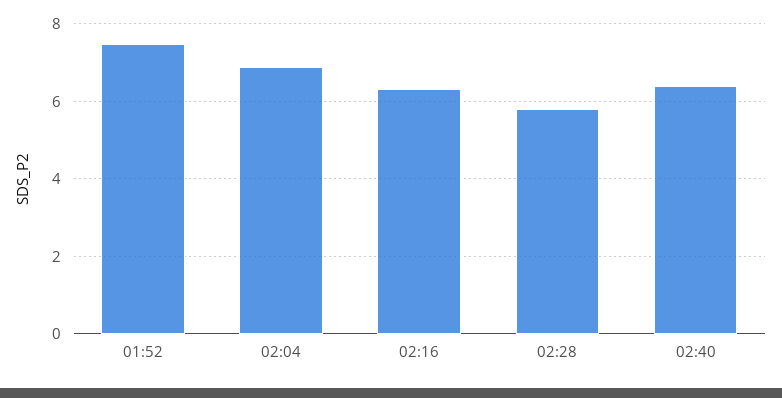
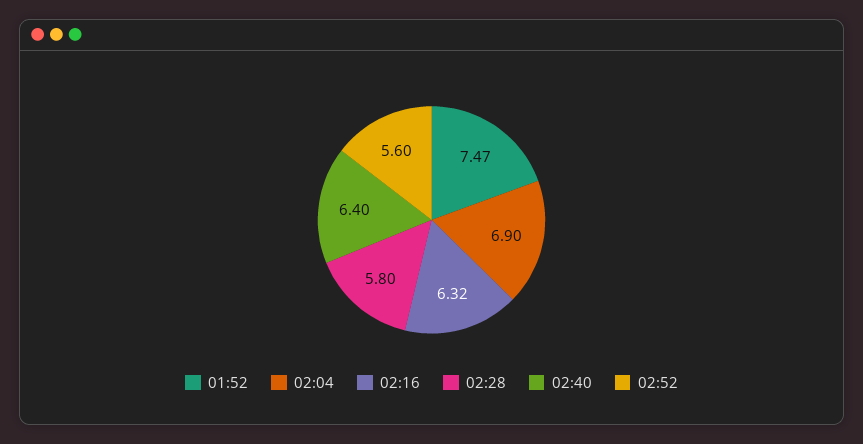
02:52: none -> 5.6

